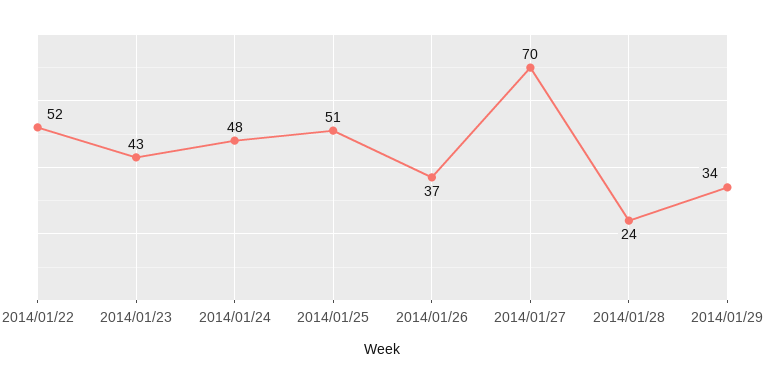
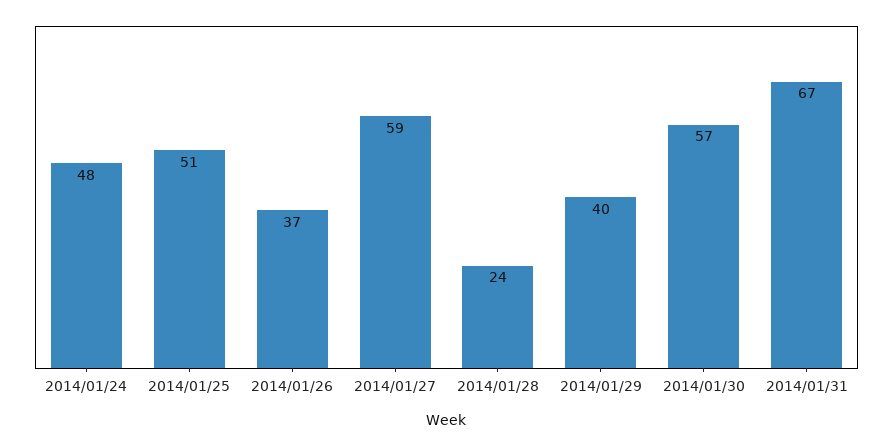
2014/01/22: 52 -> none
2014/01/23: 43 -> none
2014/01/27: 70 -> 59
2014/01/29: 34 -> 40
2014/01/30: none -> 57
2014/01/31: none -> 67

